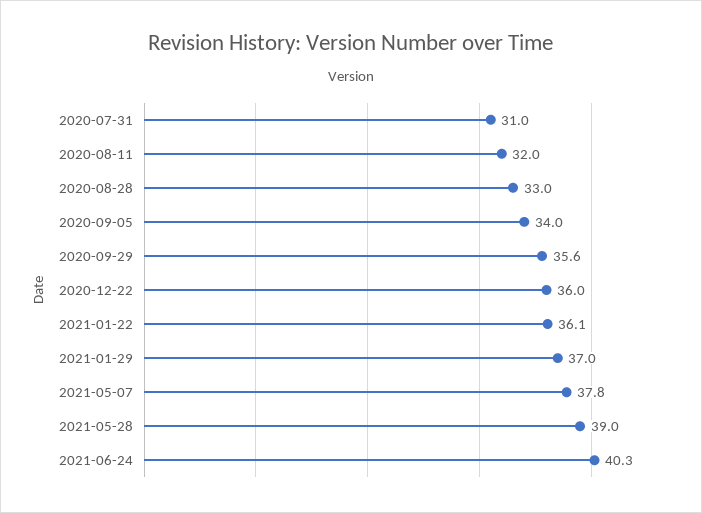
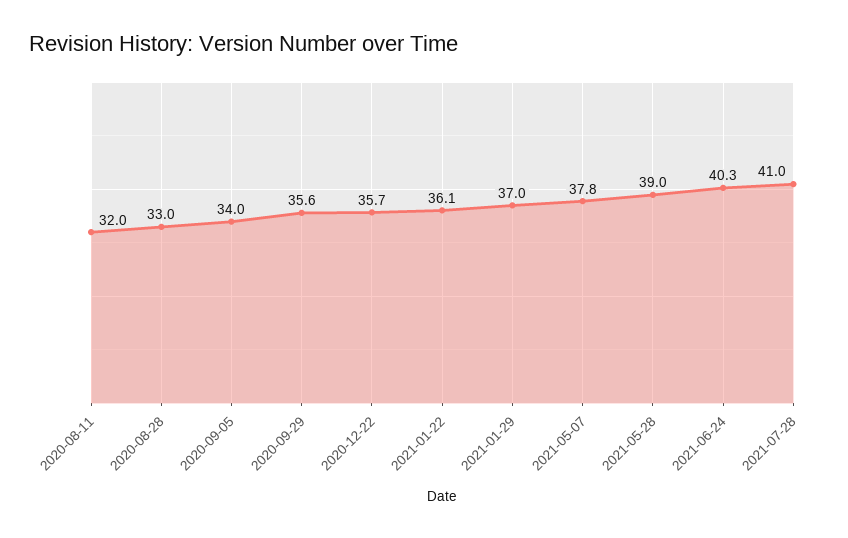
2020-07-31: 31 -> none
2020-12-22: 36 -> 35.7
2021-07-28: none -> 41

